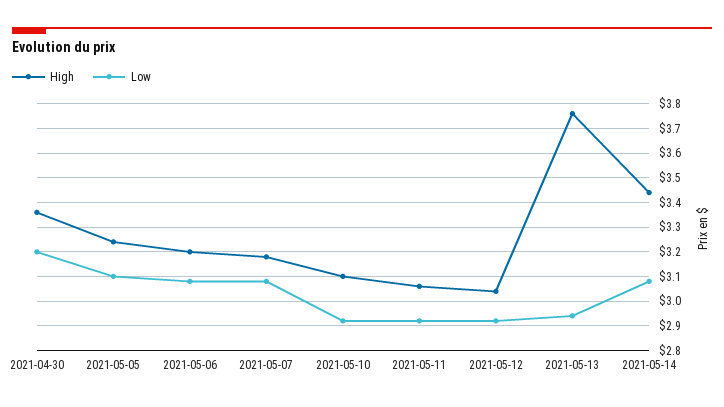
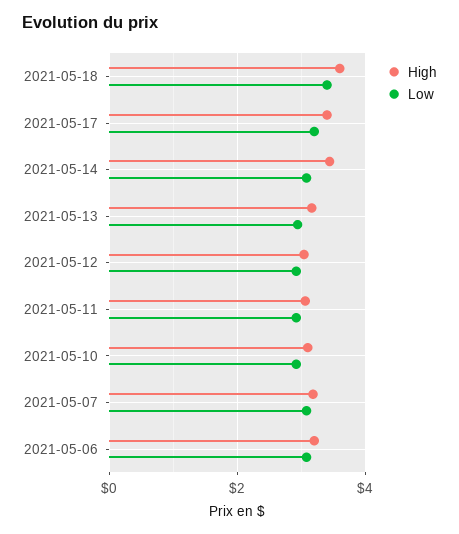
High, 2021-04-30: 3.35 -> none
Low, 2021-04-30: 3.2 -> none
High, 2021-05-05: 3.25 -> none
Low, 2021-05-05: 3.1 -> none
High, 2021-05-13: 3.75 -> 3.2
High, 2021-05-18: none -> 3.6
Low, 2021-05-18: none -> 3.4
High, 2021-05-17: none -> 3.4
Low, 2021-05-17: none -> 3.2

